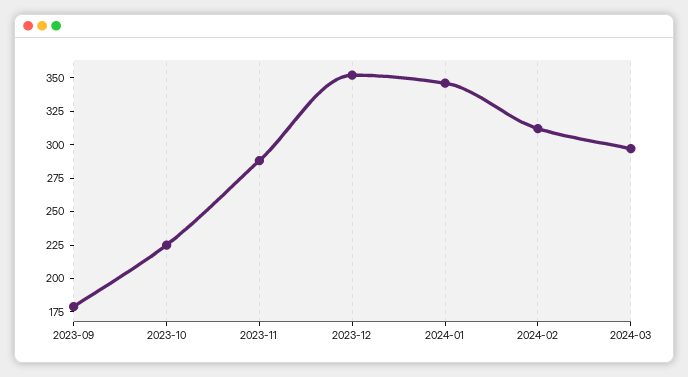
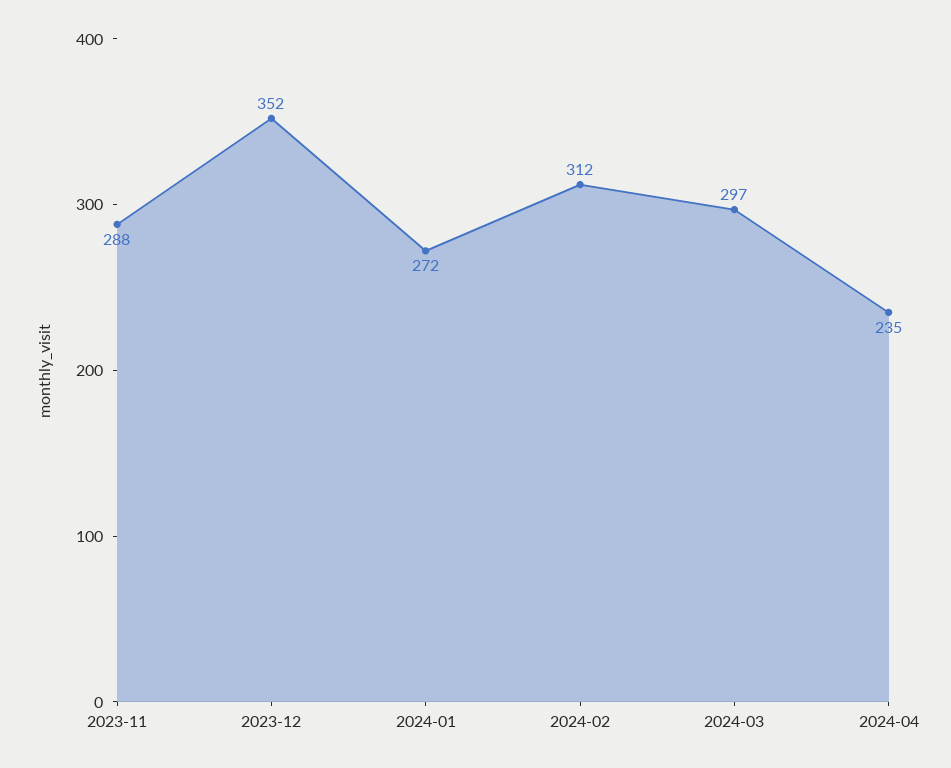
2023-09: 175 -> none
2023-10: 225 -> none
2024-01: 350 -> 272
2024-04: none -> 235

